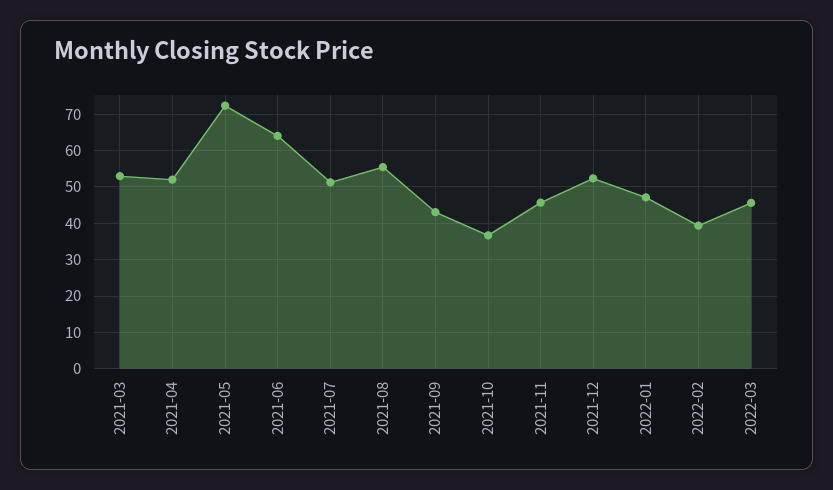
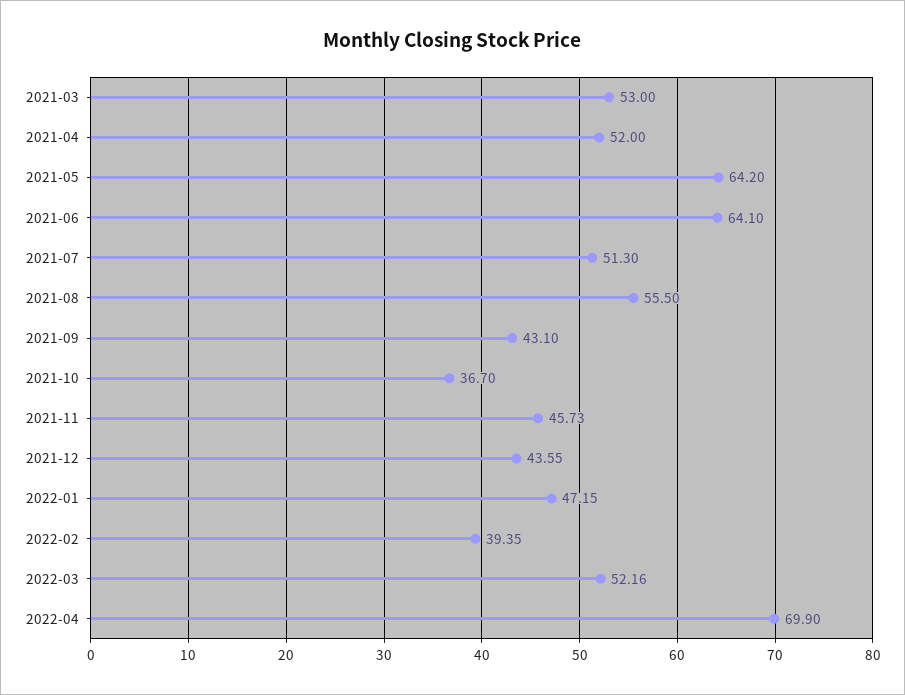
2021-05: 72 -> 64.2
2021-12: 52 -> 43.55
2022-03: 46 -> 52.16
2022-04: none -> 69.9

